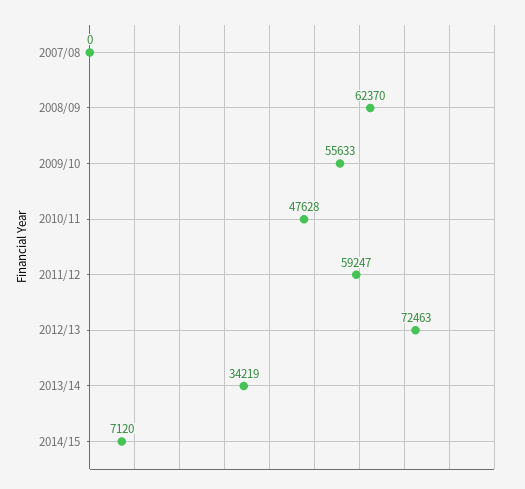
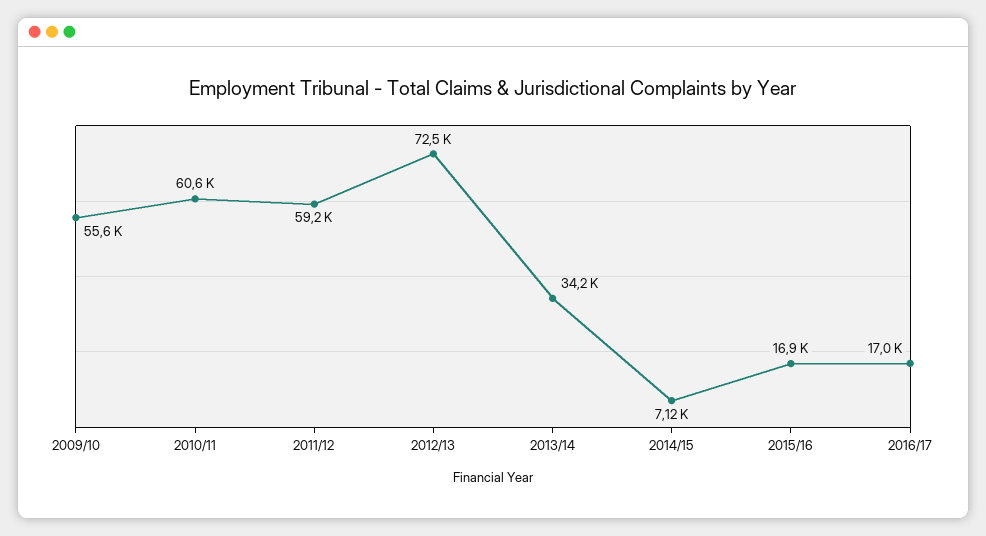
2007/08: 0 -> none
2008/09: 62370 -> none
2010/11: 47628 -> 60600
2015/16: none -> 16900
2016/17: none -> 17000

